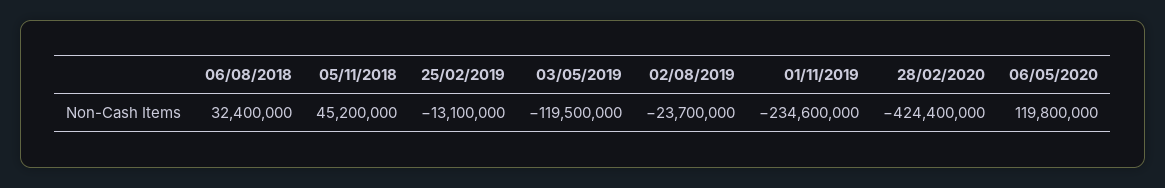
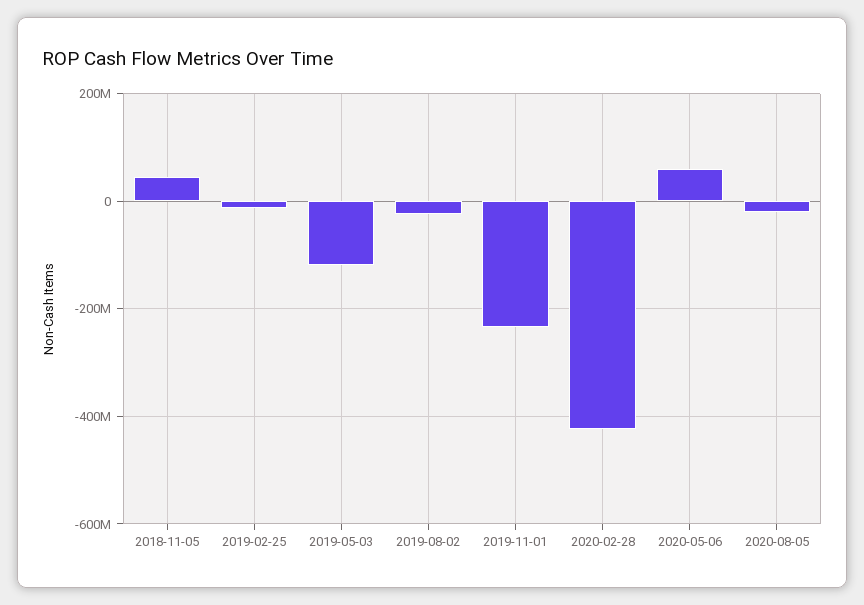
06/08/2018: 32400000 -> none
06/05/2020: 119800000 -> 60000000
2020-08-05: none -> -20000000

